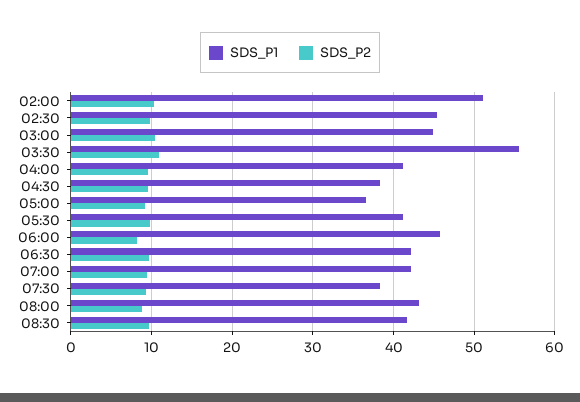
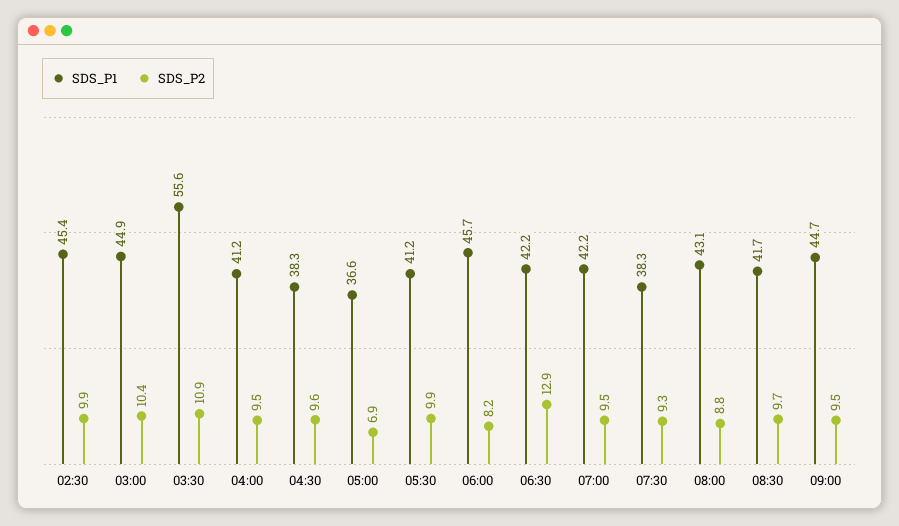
SDS_P1, 02:00: 51 -> none
SDS_P2, 02:00: 10 -> none
SDS_P2, 05:00: 9 -> 6.9
SDS_P2, 06:30: 10 -> 12.9
SDS_P1, 09:00: none -> 44.7
SDS_P2, 09:00: none -> 9.5

